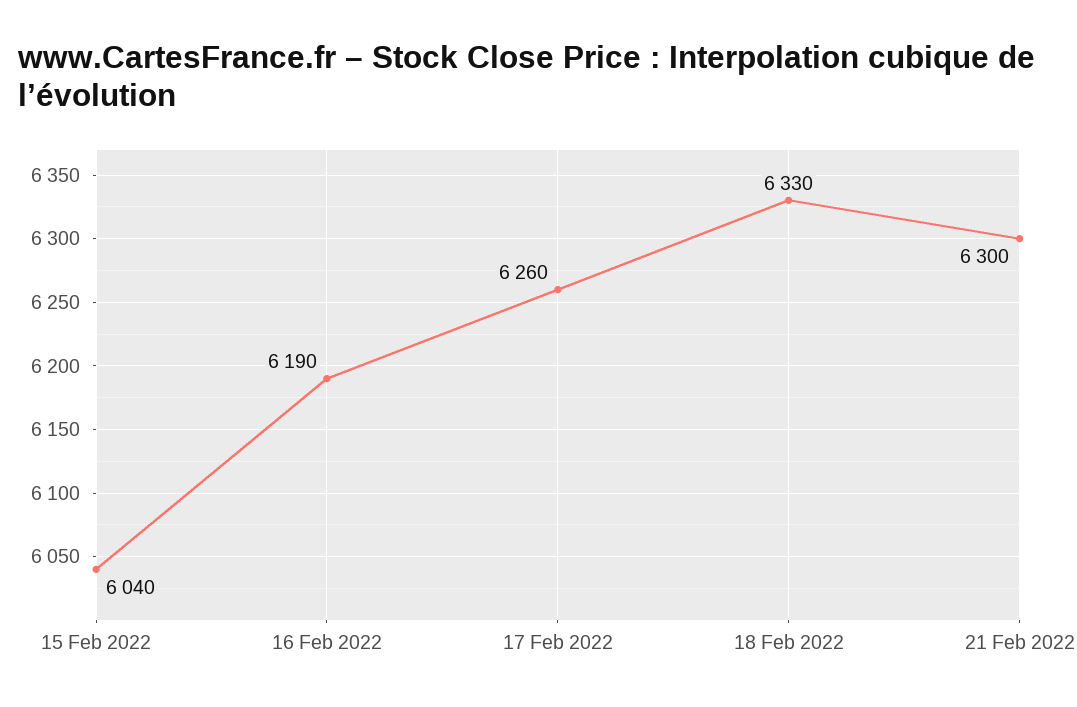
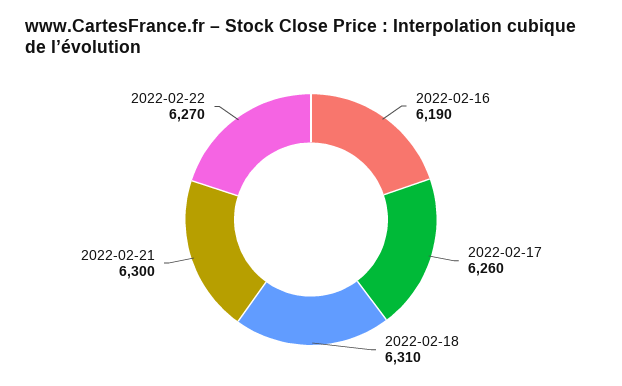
15 Feb 2022: 6040 -> none
18 Feb 2022: 6330 -> 6310
2022-02-22: none -> 6270

